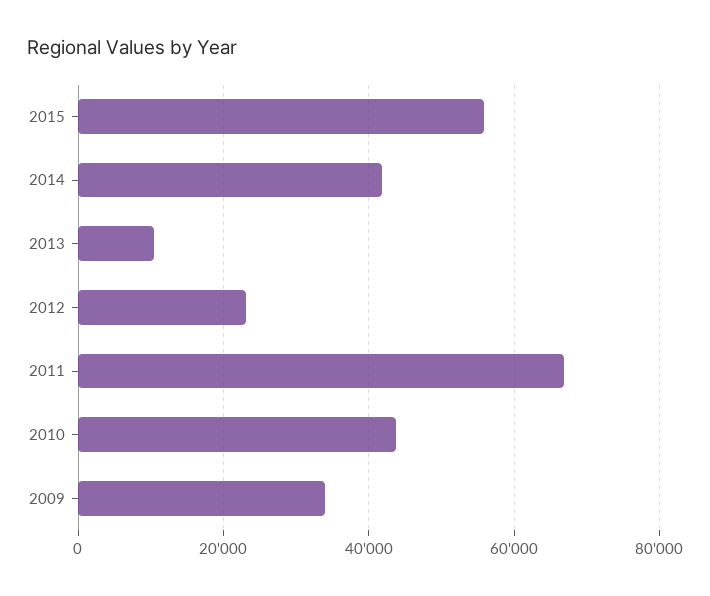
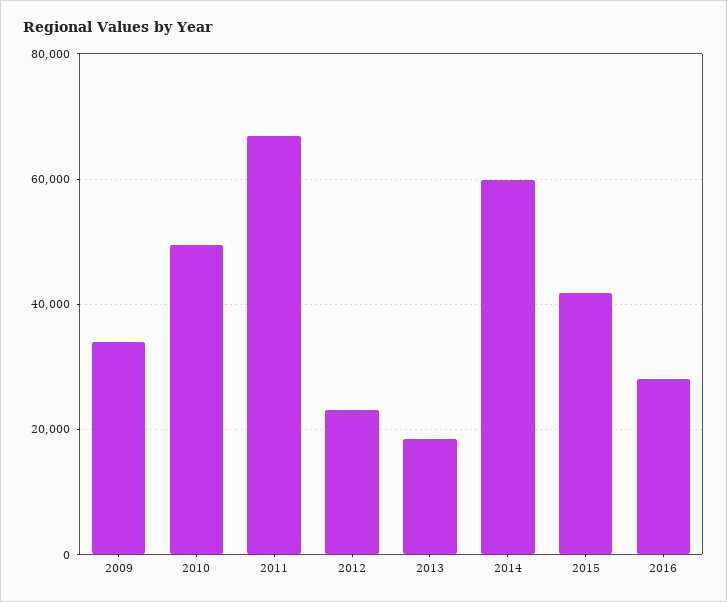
2015: 56000 -> 42000
2014: 42000 -> 60000
2013: 10000 -> 18000
2010: 44000 -> 50000
2016: none -> 28000

